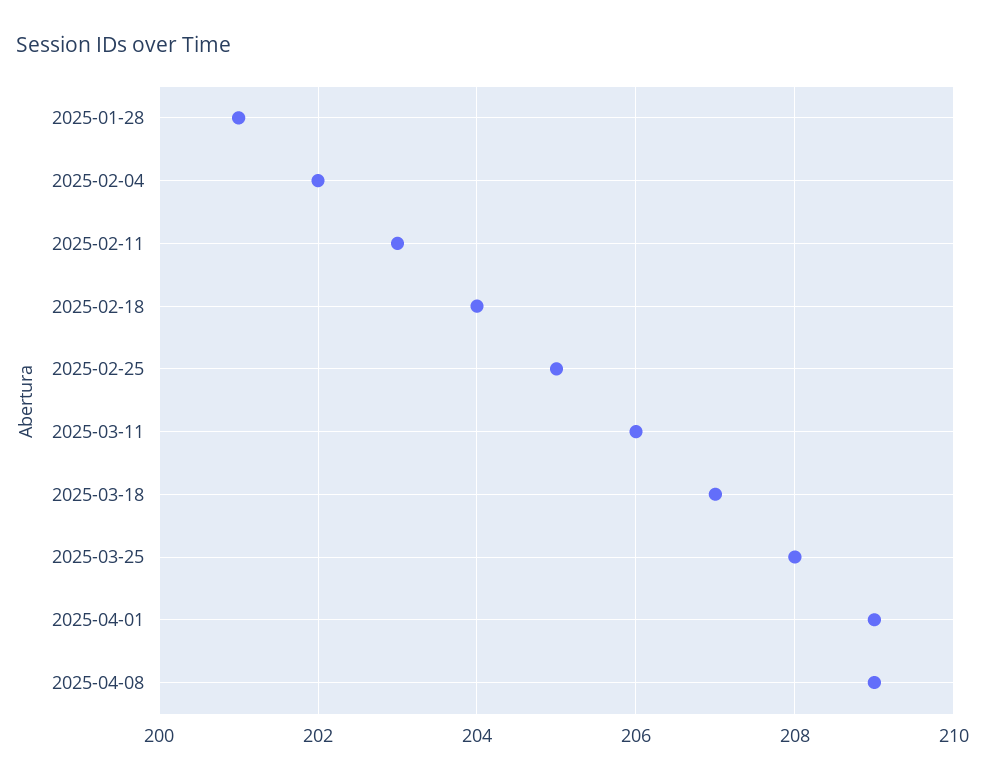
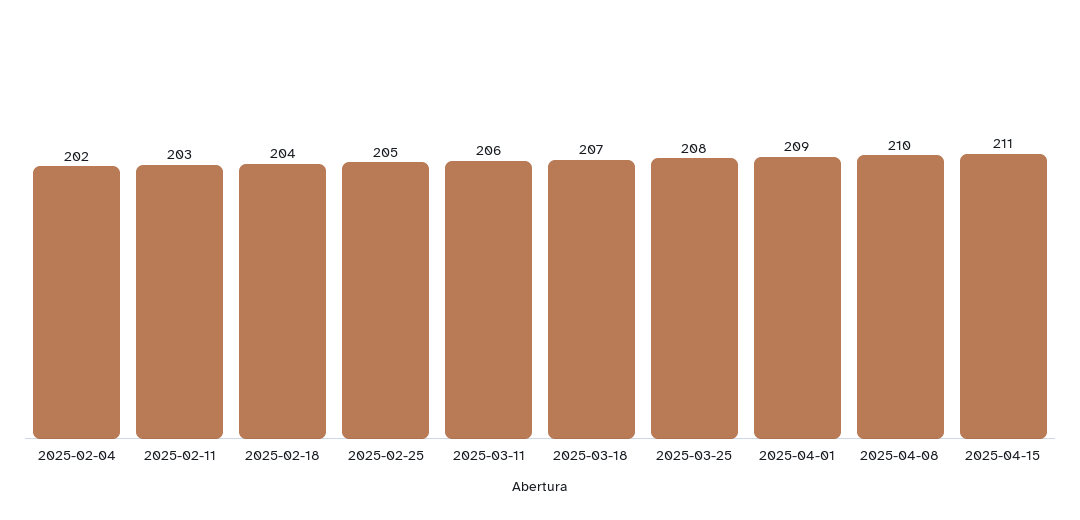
2025-01-28: 201 -> none
2025-04-08: 209 -> 210
2025-04-15: none -> 211

